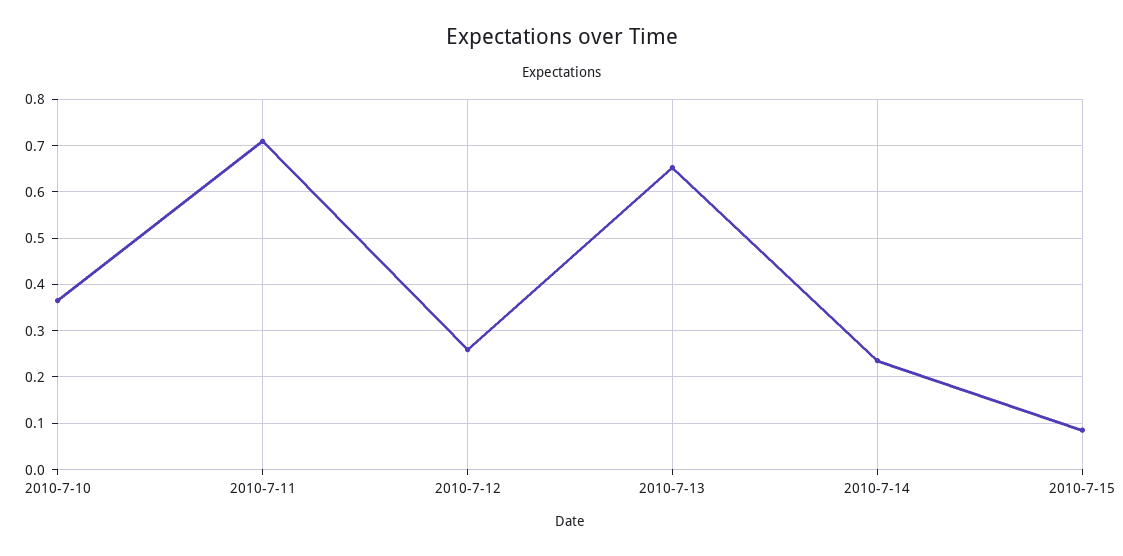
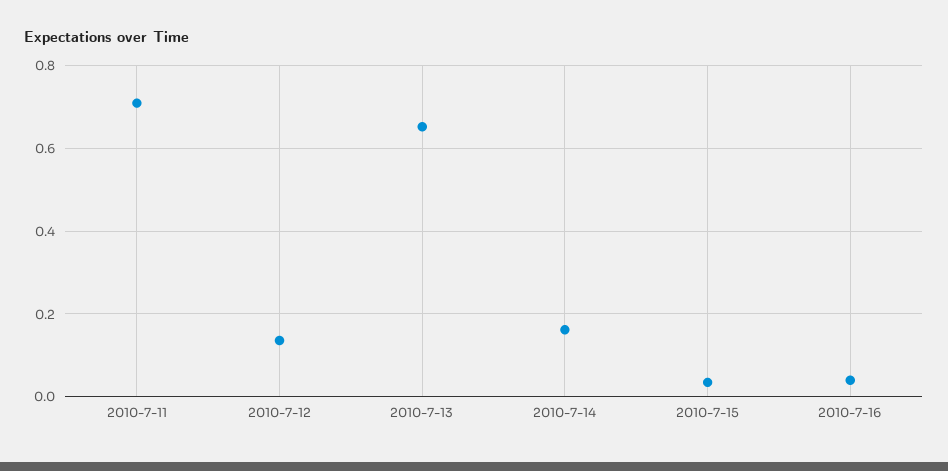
2010-7-10: 0.36 -> none
2010-7-12: 0.26 -> 0.14
2010-7-14: 0.24 -> 0.16
2010-7-15: 0.08 -> 0.04
2010-7-16: none -> 0.04

